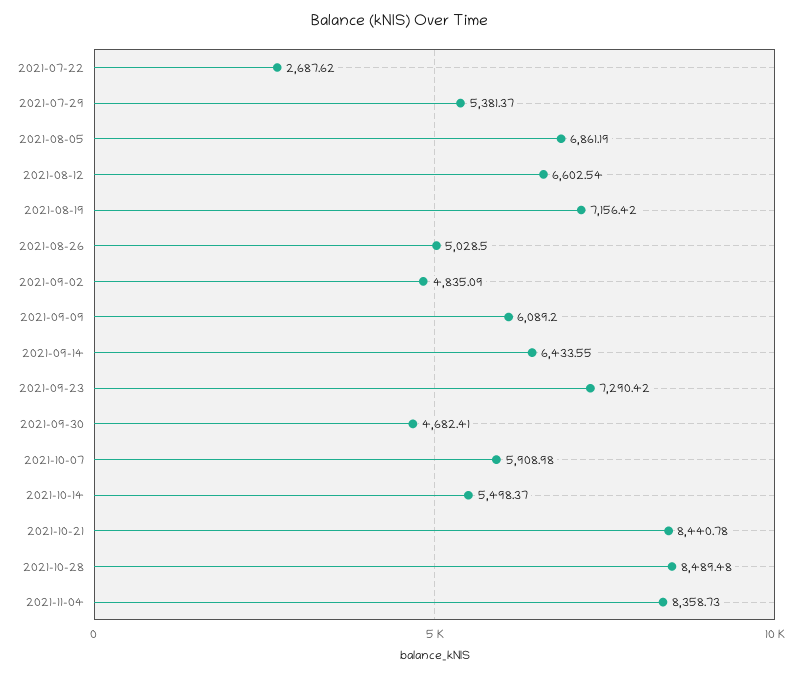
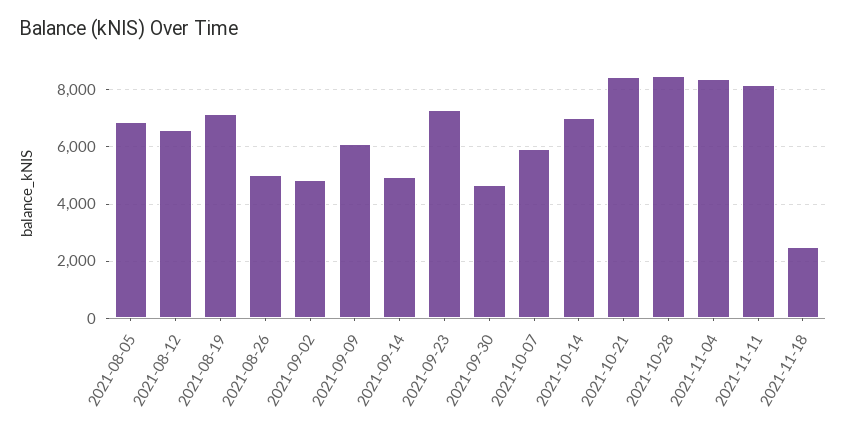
2021-07-22: 2687.62 -> none
2021-07-29: 5381.37 -> none
2021-09-14: 6433.55 -> 5000
2021-10-14: 5498.37 -> 7000
2021-11-11: none -> 8250
2021-11-18: none -> 2500

